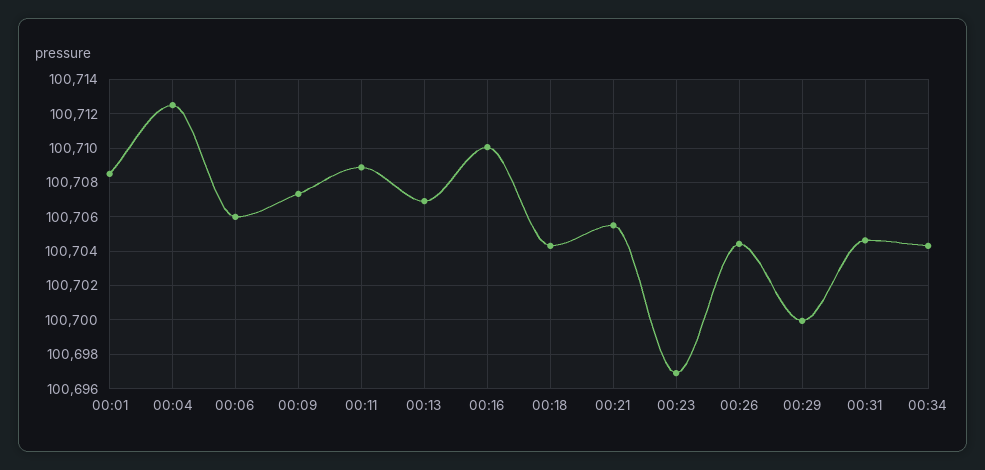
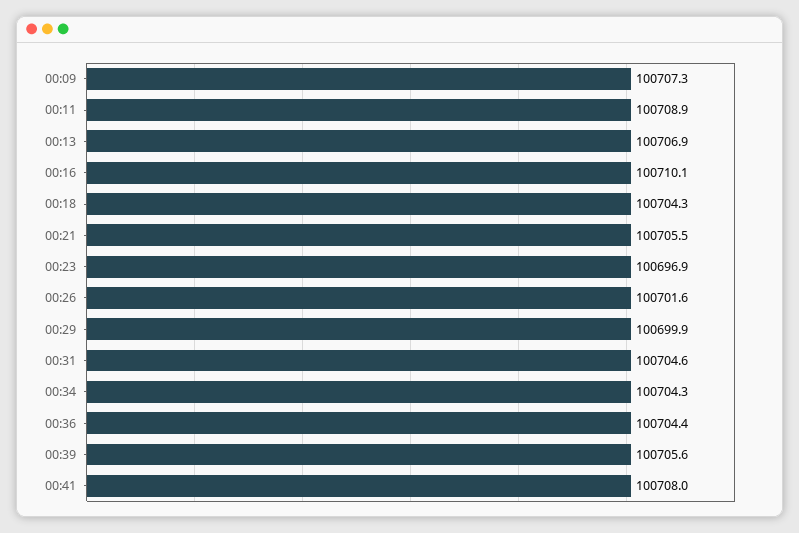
00:01: 100708.5 -> none
00:04: 100712.5 -> none
00:06: 100706 -> none
00:26: 100704.5 -> 100701.6
00:36: none -> 100704.4
00:39: none -> 100705.6
00:41: none -> 100708

